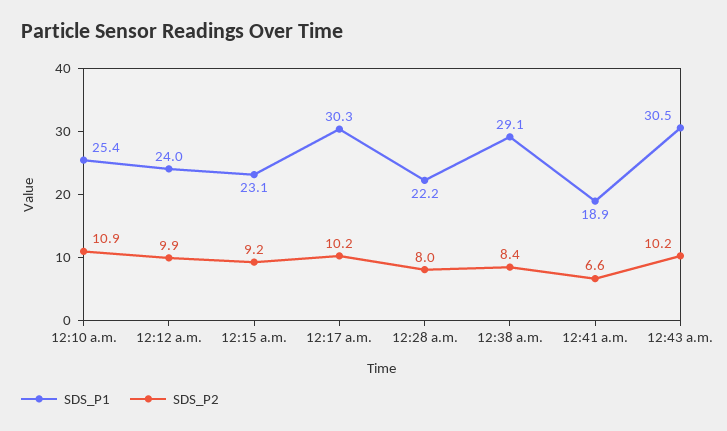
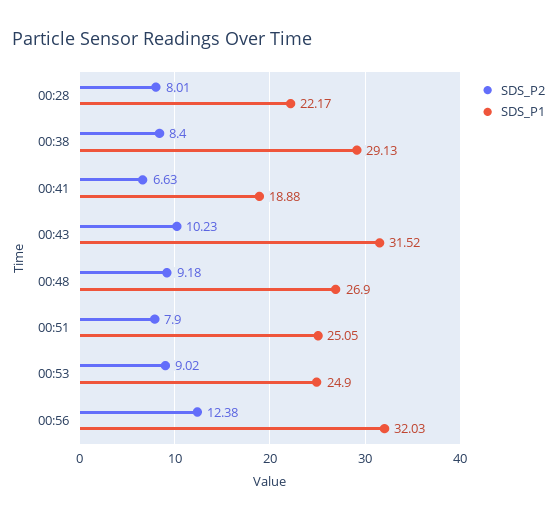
SDS_P1, 12:10 a.m.: 25.4 -> none
SDS_P2, 12:10 a.m.: 10.9 -> none
SDS_P1, 12:12 a.m.: 24 -> none
SDS_P2, 12:12 a.m.: 9.9 -> none
SDS_P1, 12:15 a.m.: 23.1 -> none
SDS_P2, 12:15 a.m.: 9.2 -> none
SDS_P1, 12:17 a.m.: 30.3 -> none
SDS_P2, 12:17 a.m.: 10.2 -> none
SDS_P1, 12:43 a.m.: 30.5 -> 31.52
SDS_P2, 00:48: none -> 9.18
SDS_P1, 00:48: none -> 26.9
SDS_P2, 00:51: none -> 7.9
SDS_P1, 00:51: none -> 25.05
SDS_P2, 00:53: none -> 9.02
SDS_P1, 00:53: none -> 24.9
SDS_P2, 00:56: none -> 12.38
SDS_P1, 00:56: none -> 32.03

